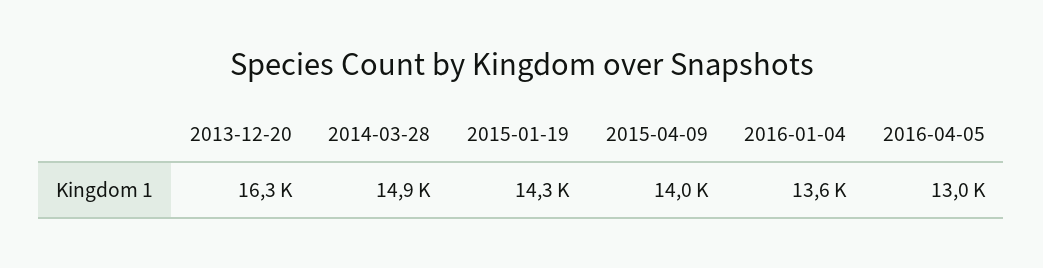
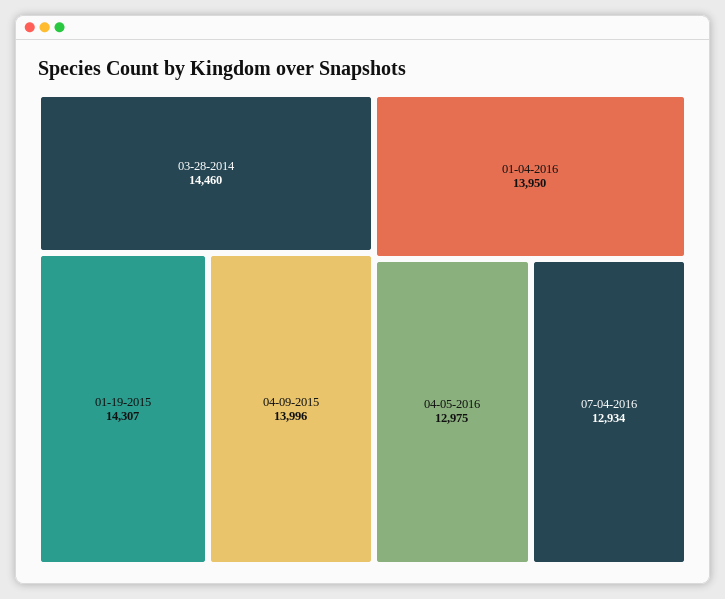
2013-12-20: 16300 -> none
2014-03-28: 14900 -> 14460
2016-01-04: 13600 -> 13950
07-04-2016: none -> 12934

